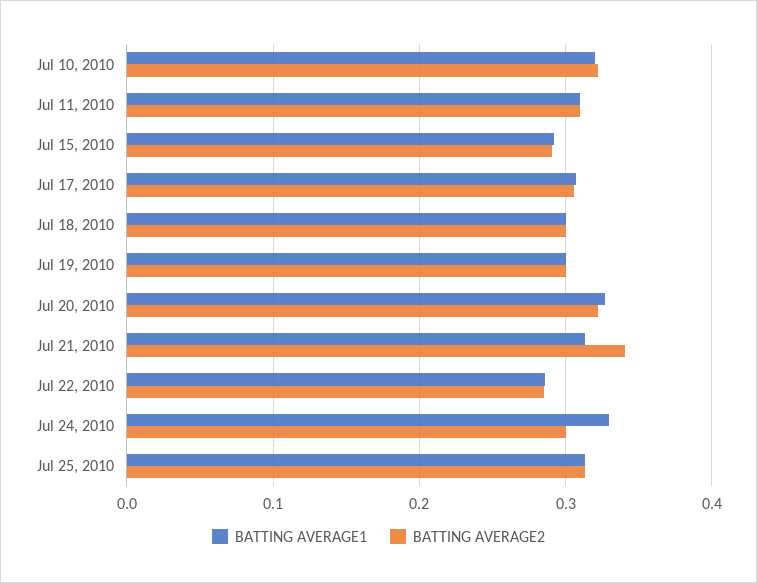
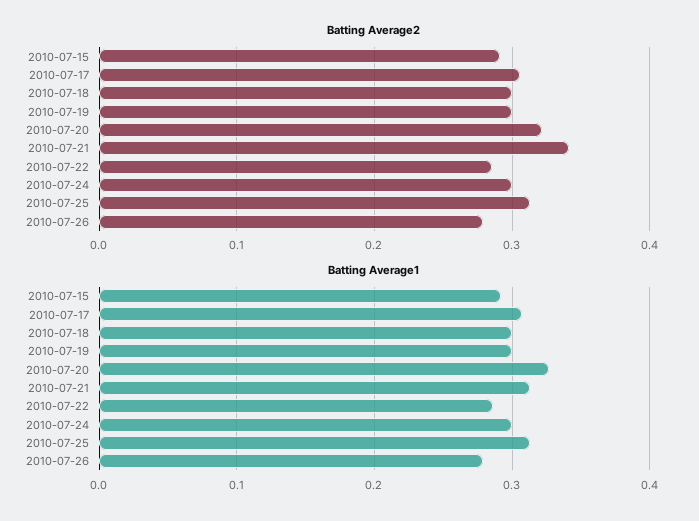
BATTING AVERAGE1, Jul 10, 2010: 0.32 -> none
BATTING AVERAGE2, Jul 10, 2010: 0.32 -> none
BATTING AVERAGE1, Jul 11, 2010: 0.31 -> none
BATTING AVERAGE2, Jul 11, 2010: 0.31 -> none
BATTING AVERAGE1, Jul 24, 2010: 0.33 -> 0.3
BATTING AVERAGE2, 2010-07-26: none -> 0.28
BATTING AVERAGE1, 2010-07-26: none -> 0.28

